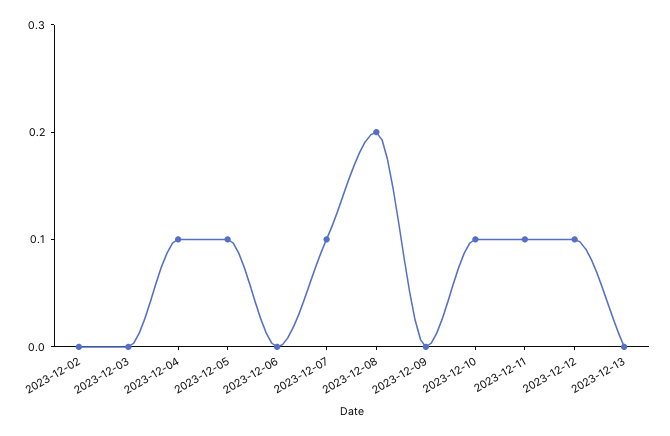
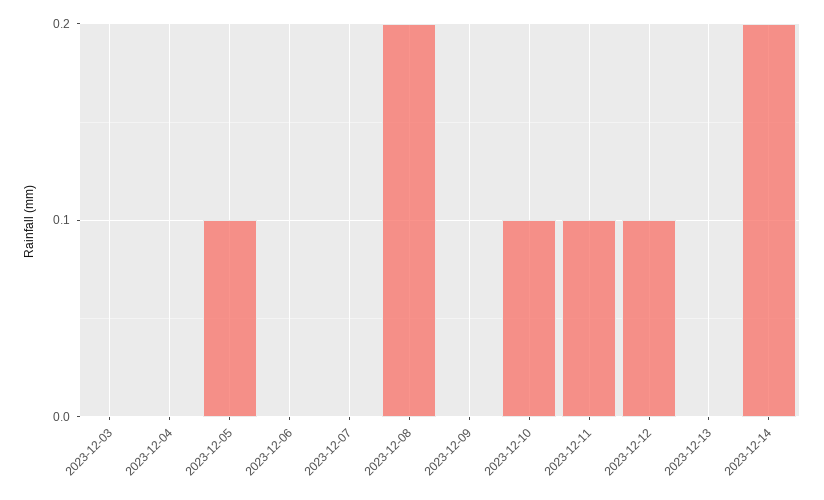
2023-12-02: 0 -> none
2023-12-04: 0.1 -> 0
2023-12-07: 0.1 -> 0
2023-12-14: none -> 0.2

